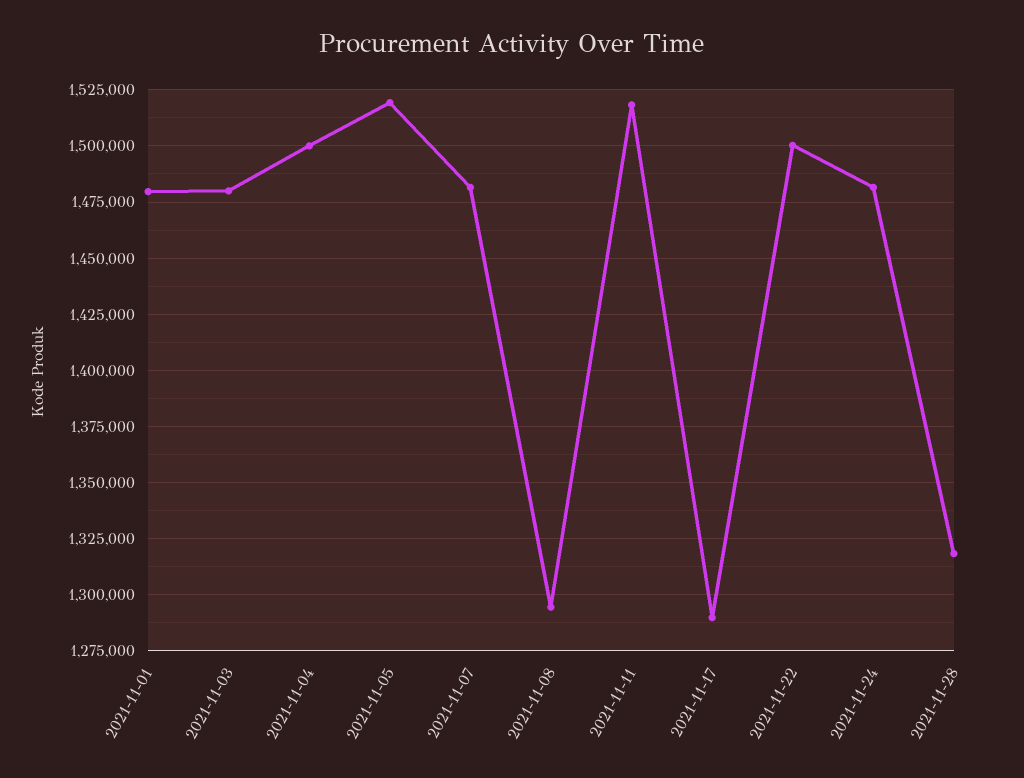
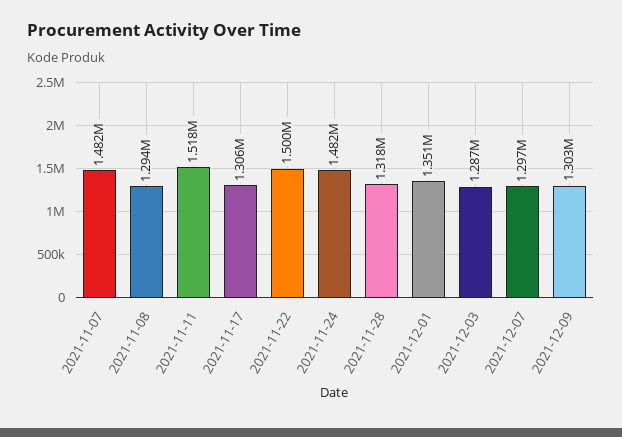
2021-11-01: 1480000 -> none
2021-11-03: 1480000 -> none
2021-11-04: 1500000 -> none
2021-11-05: 1520000 -> none
2021-11-17: 1290000 -> 1306000
2021-12-01: none -> 1351000
2021-12-03: none -> 1287000
2021-12-07: none -> 1297000
2021-12-09: none -> 1303000

